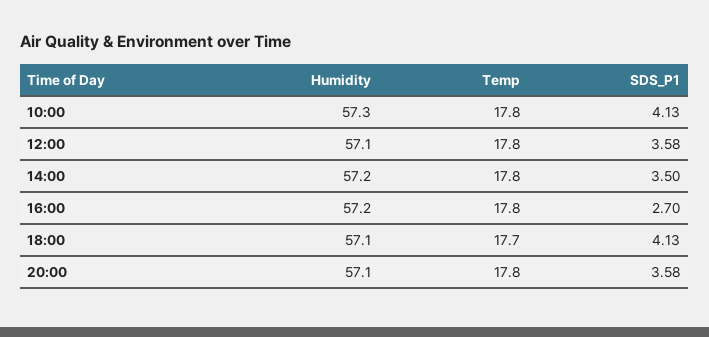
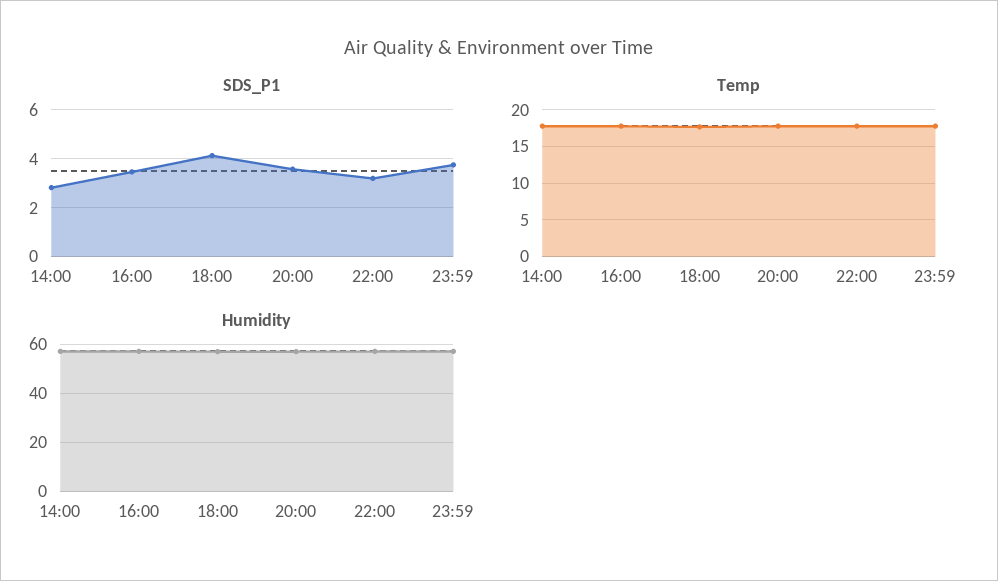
Humidity, 10:00: 57.3 -> none
Temp, 10:00: 17.8 -> none
SDS_P1, 10:00: 4.13 -> none
Humidity, 12:00: 57.1 -> none
Temp, 12:00: 17.8 -> none
SDS_P1, 12:00: 3.58 -> none
SDS_P1, 14:00: 3.5 -> 2.75
SDS_P1, 16:00: 2.7 -> 3.5
SDS_P1, 22:00: none -> 3.25
SDS_P1, 23:59: none -> 3.75
Temp, 22:00: none -> 18
Temp, 23:59: none -> 18
Humidity, 22:00: none -> 57.5
Humidity, 23:59: none -> 57.5

